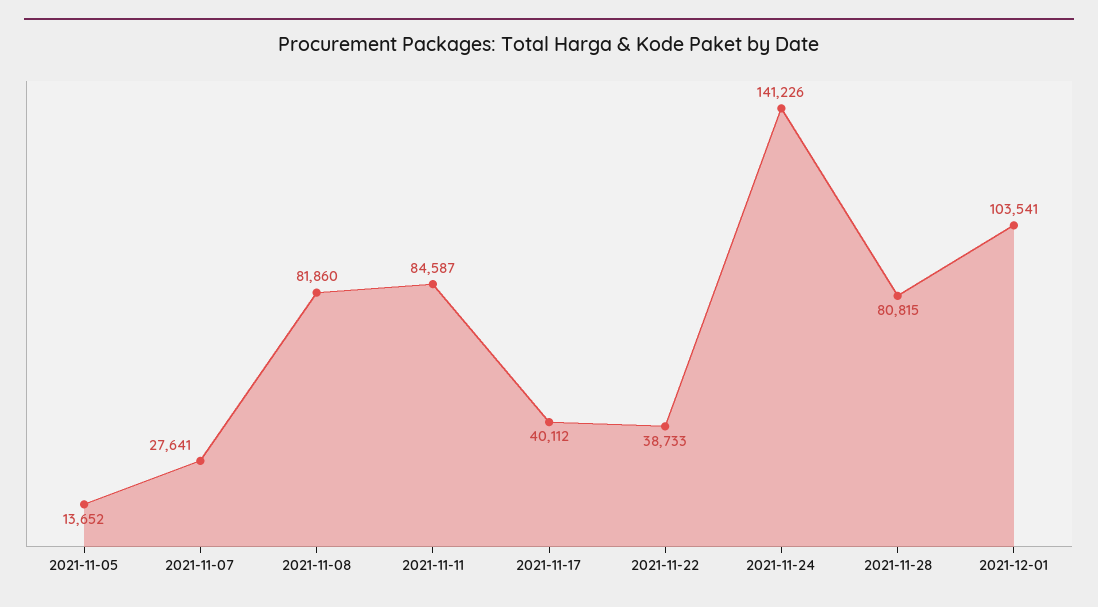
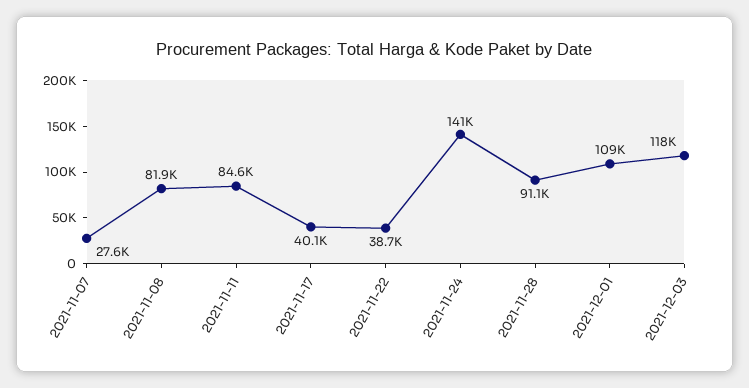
2021-11-05: 13652 -> none
2021-11-28: 80815 -> 91100
2021-12-01: 103541 -> 109000
2021-12-03: none -> 118000

